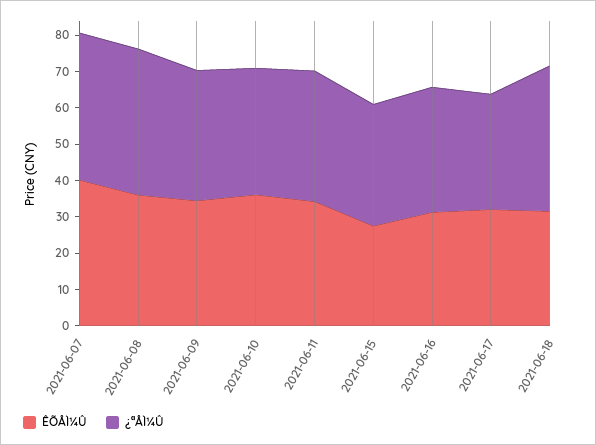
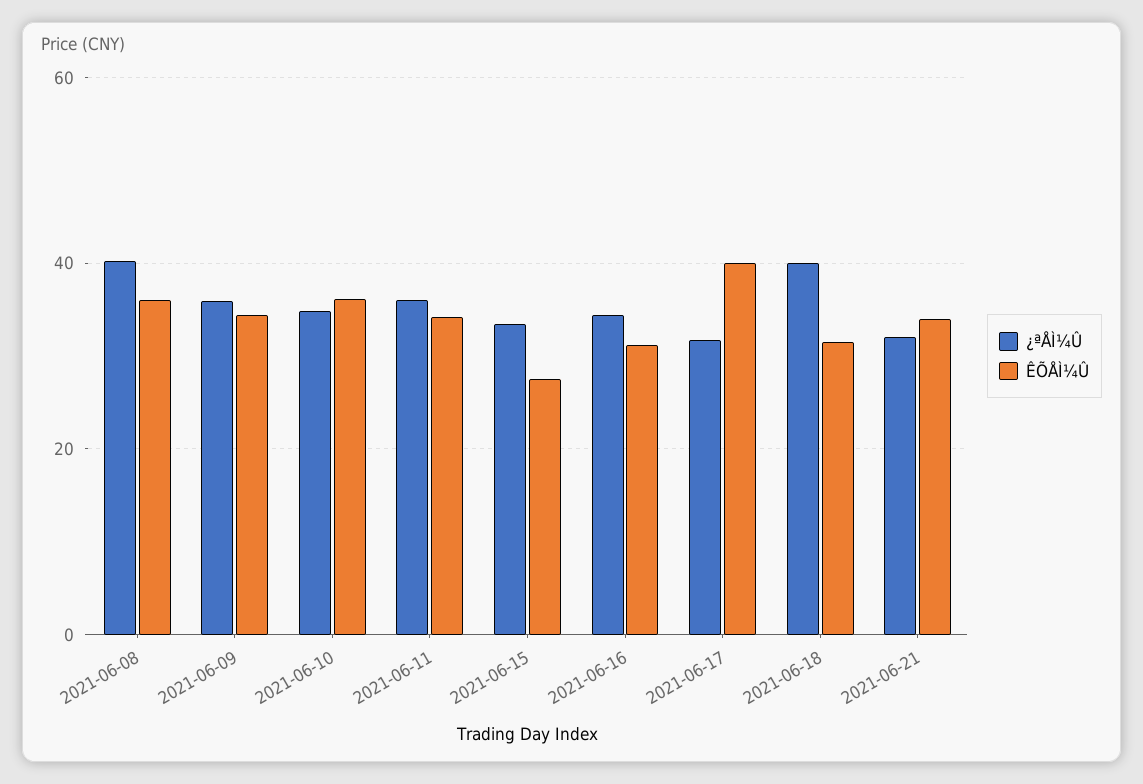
ÊÕÅÌ¼Û, 2021-06-07: 40 -> none
¿ªÅÌ¼Û, 2021-06-07: 40 -> none
ÊÕÅÌ¼Û, 2021-06-17: 32.5 -> 40
¿ªÅÌ¼Û, 2021-06-21: none -> 32
ÊÕÅÌ¼Û, 2021-06-21: none -> 34

